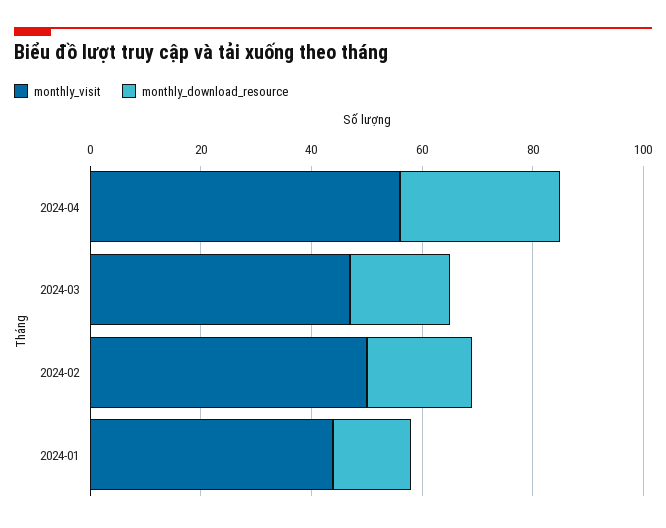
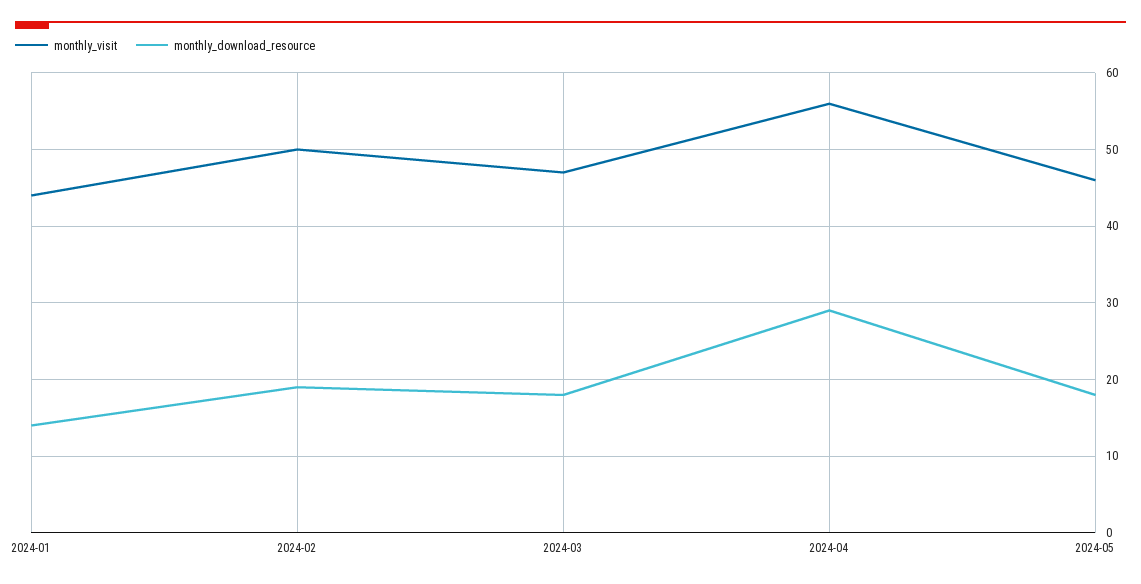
monthly_visit, 2024-05: none -> 46
monthly_download_resource, 2024-05: none -> 18

